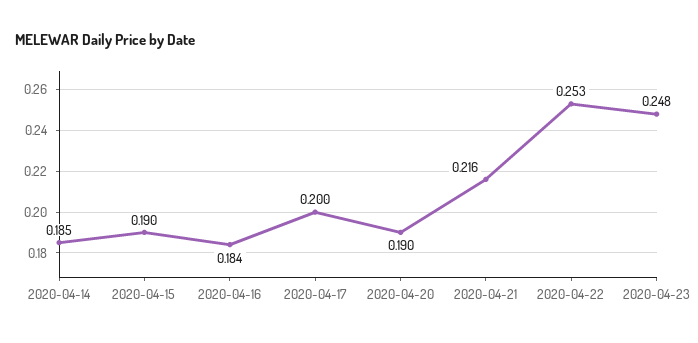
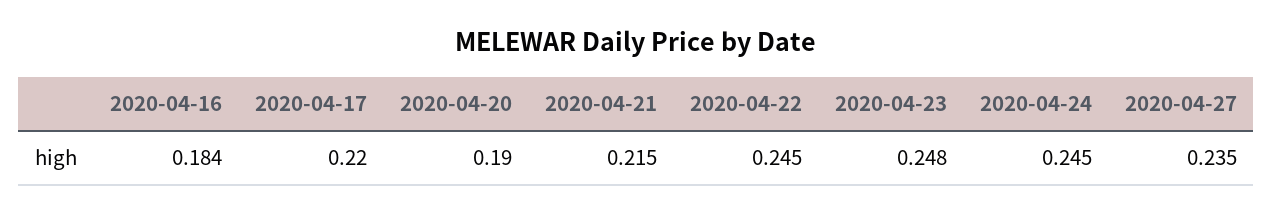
2020-04-14: 0.185 -> none
2020-04-15: 0.19 -> none
2020-04-17: 0.2 -> 0.22
2020-04-21: 0.216 -> 0.215
2020-04-22: 0.253 -> 0.245
2020-04-24: none -> 0.245
2020-04-27: none -> 0.235

